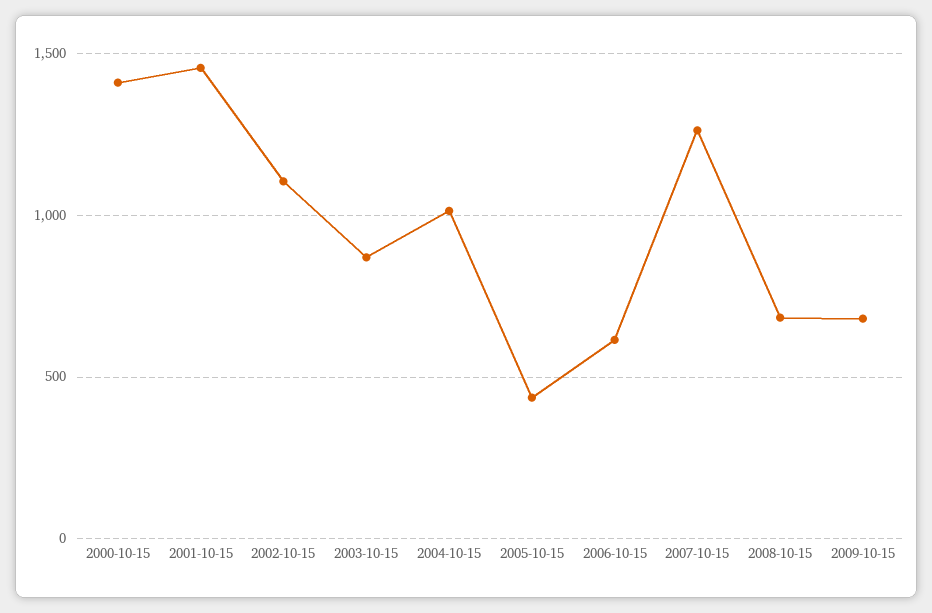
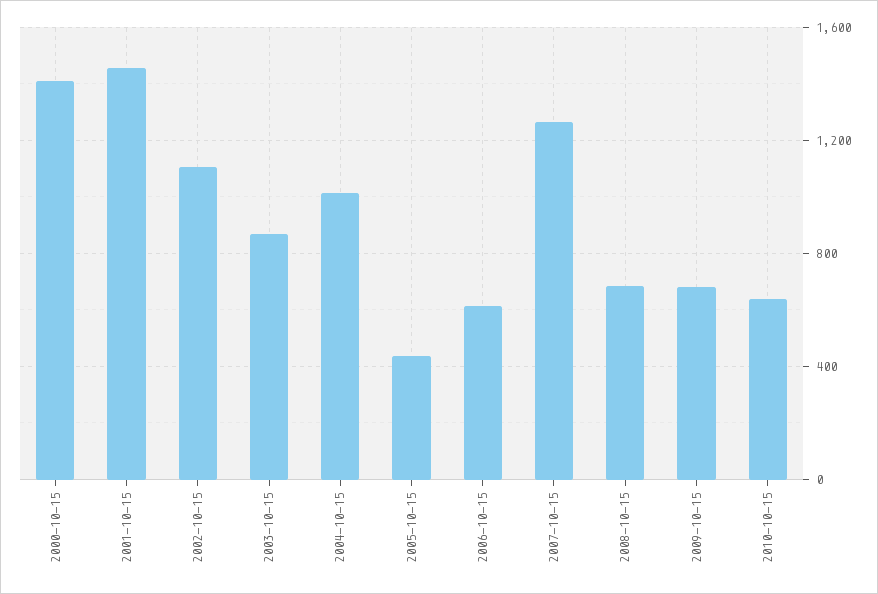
2010-10-15: none -> 650

